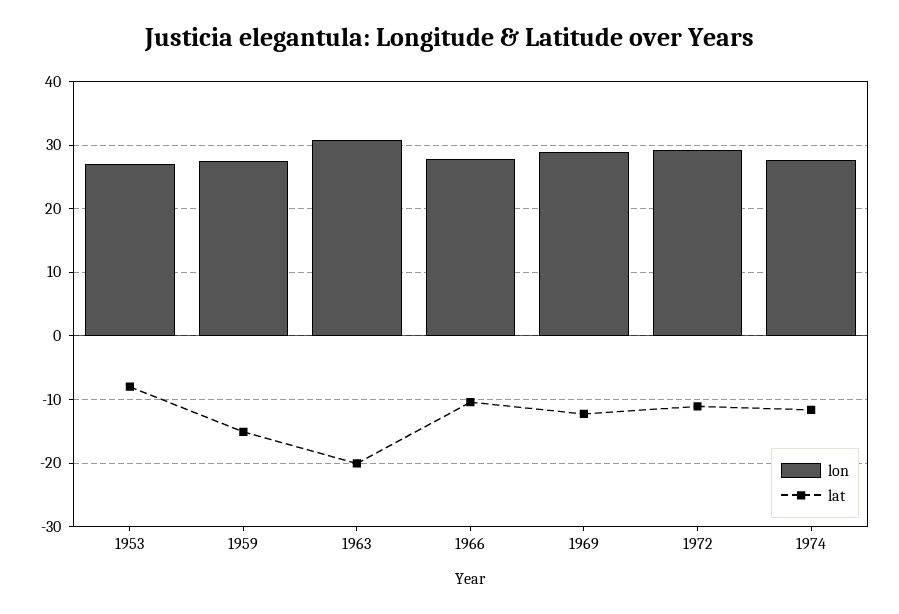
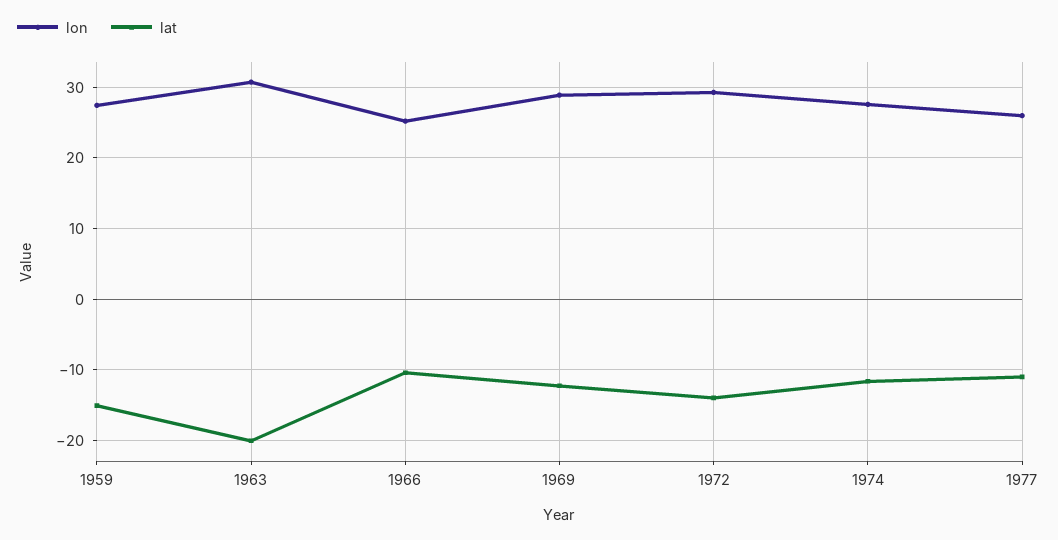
lon, 1953: 27 -> none
lat, 1953: -8 -> none
lon, 1966: 28 -> 25
lat, 1972: -11 -> -14
lon, 1977: none -> 26
lat, 1977: none -> -11

